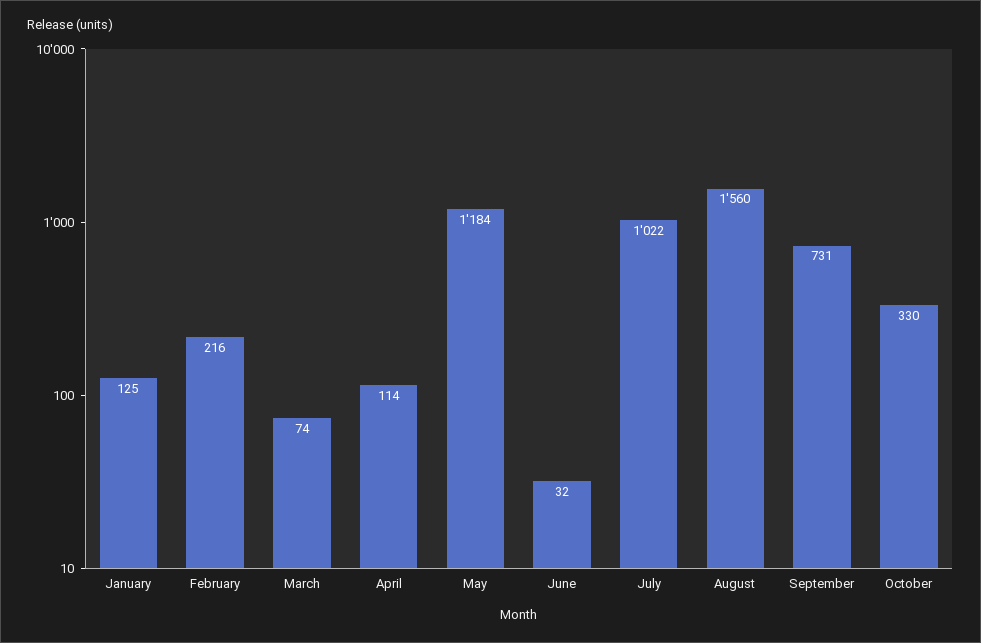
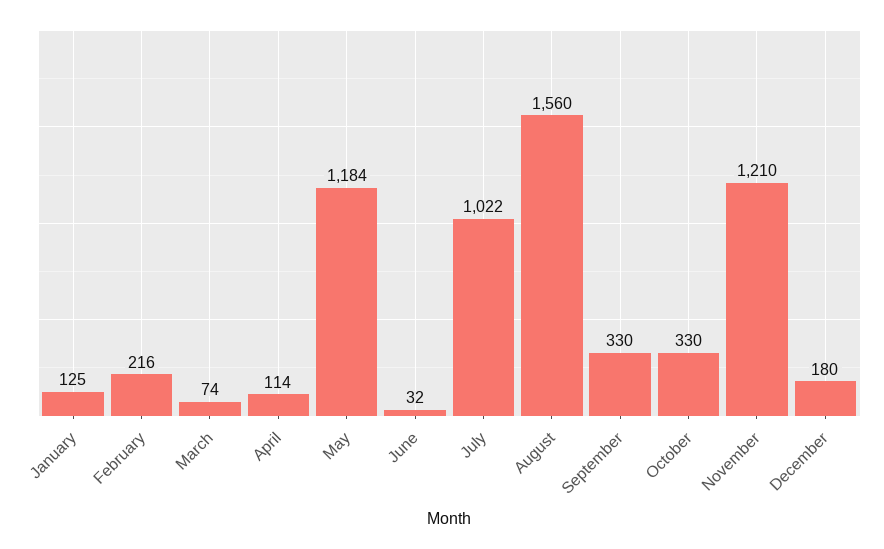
September: 731 -> 330
November: none -> 1210
December: none -> 180

